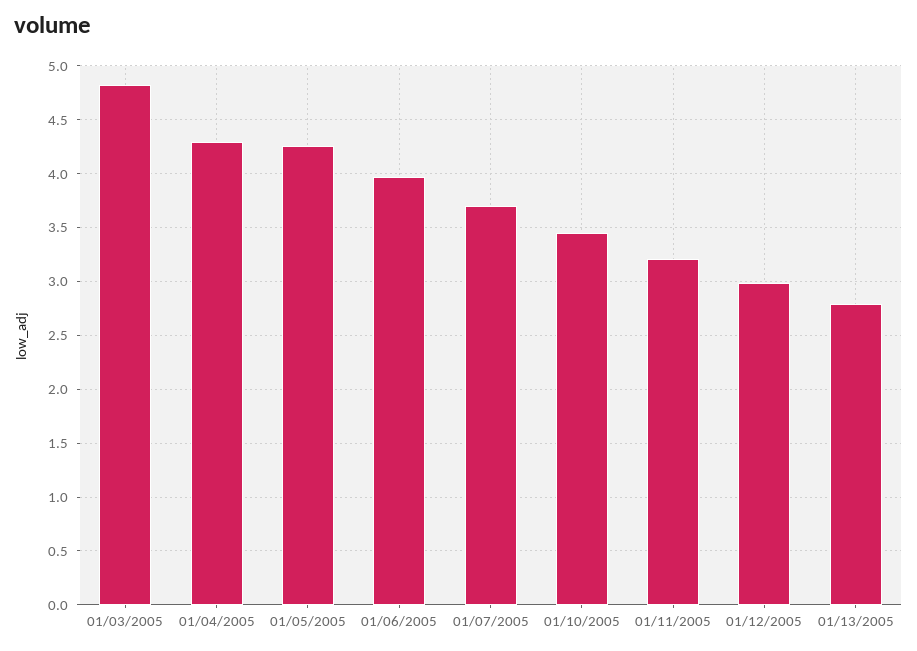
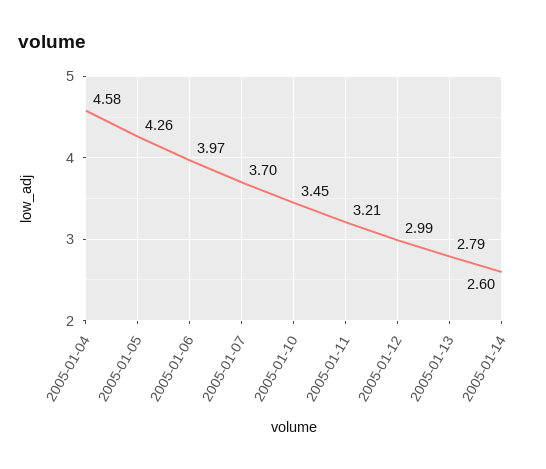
01/03/2005: 4.8 -> none
01/04/2005: 4.3 -> 4.58
2005-01-14: none -> 2.6

